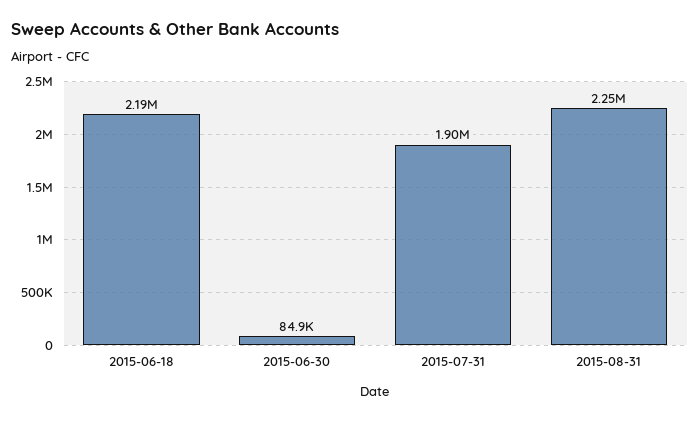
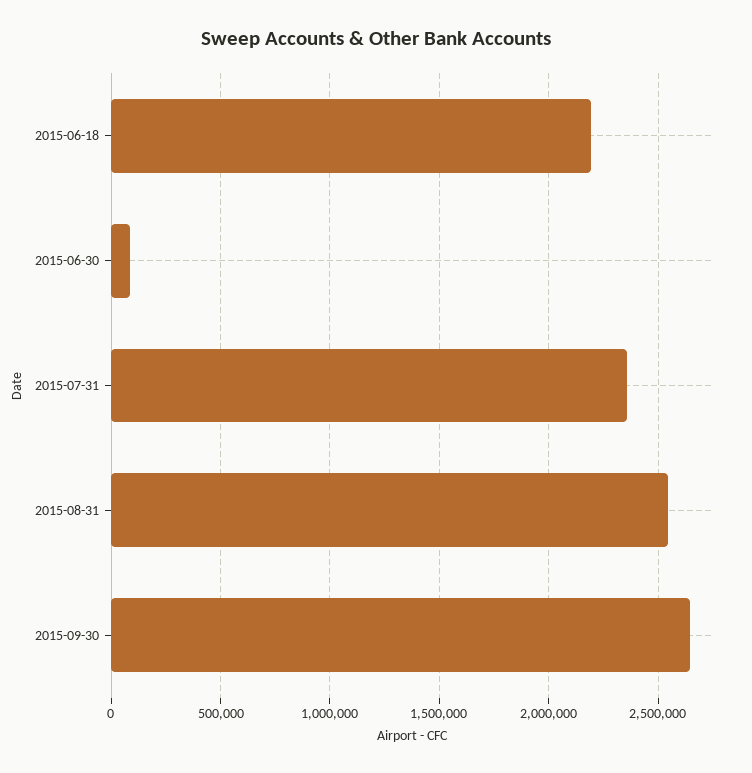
2015-07-31: 1900000 -> 2350000
2015-08-31: 2250000 -> 2550000
2015-09-30: none -> 2650000

